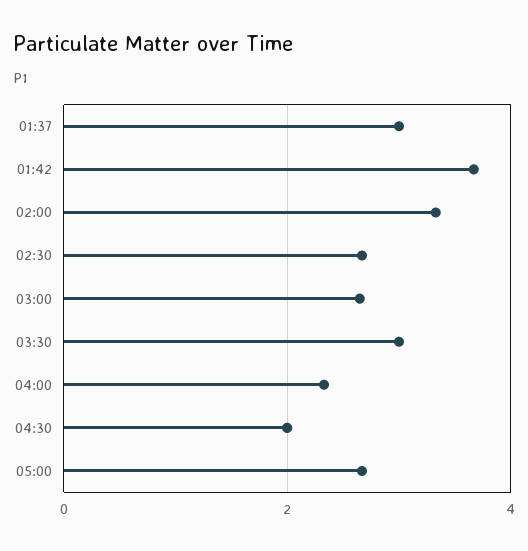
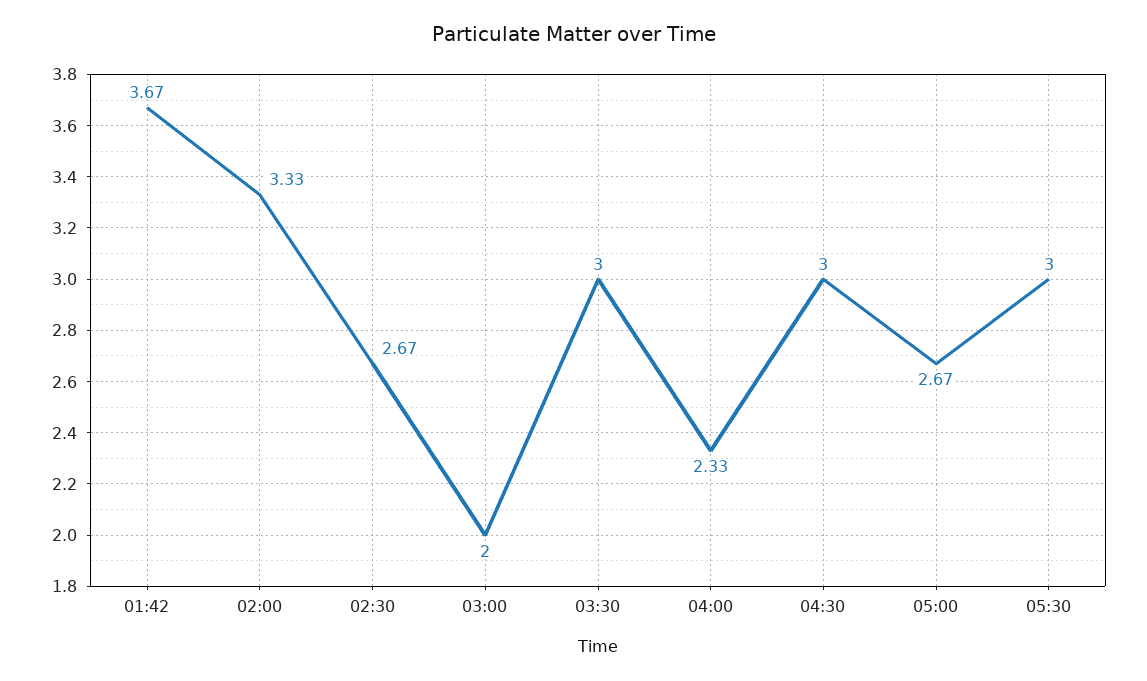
01:37: 3 -> none
03:00: 2.6 -> 2
04:30: 2 -> 3
05:30: none -> 3

